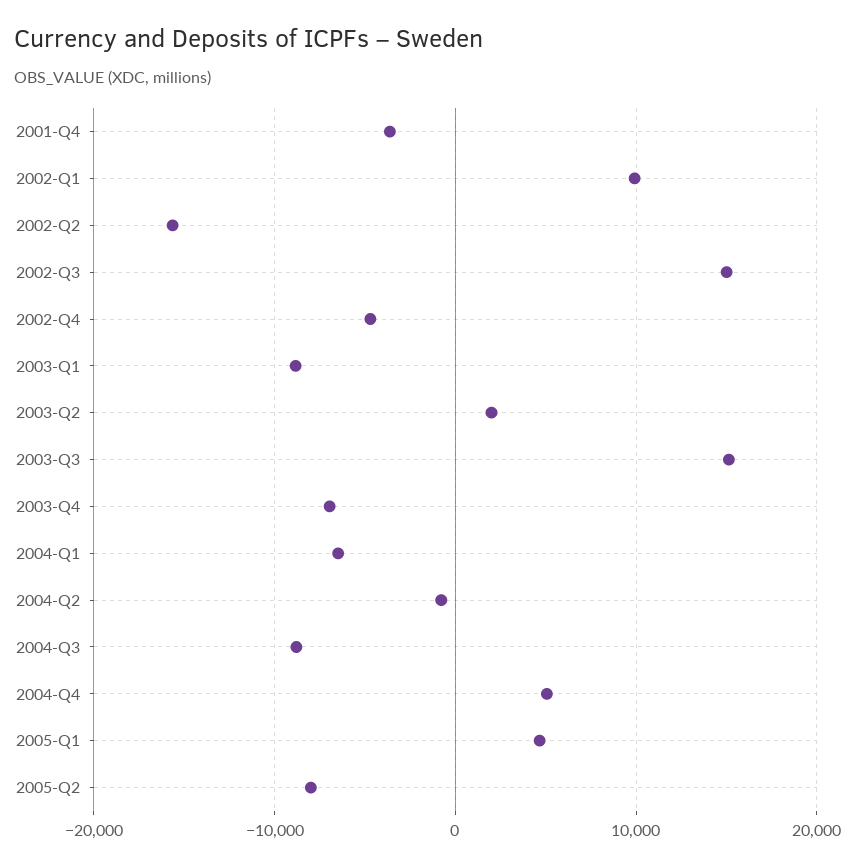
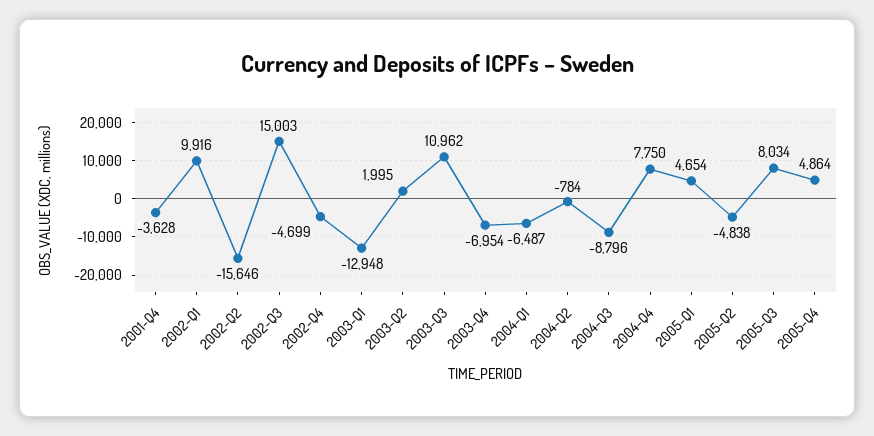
2003-Q1: -9000 -> -12948
2003-Q3: 15000 -> 10962
2004-Q4: 5000 -> 7750
2005-Q2: -8000 -> -4838
2005-Q3: none -> 8034
2005-Q4: none -> 4864

